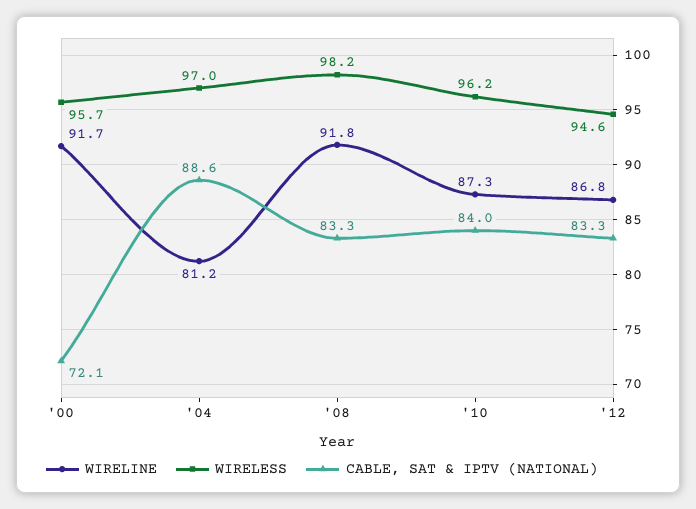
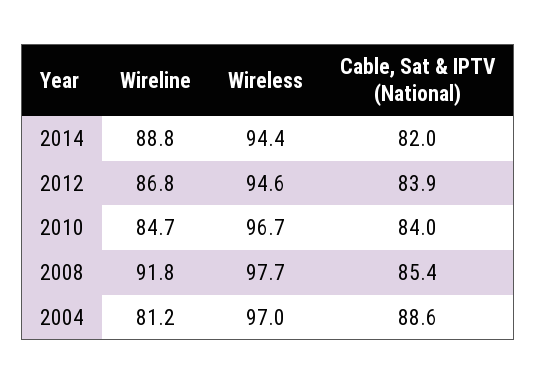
WIRELINE, '00: 91.7 -> none
WIRELESS, '00: 95.7 -> none
CABLE, SAT & IPTV (NATIONAL), '00: 72.1 -> none
WIRELESS, '08: 98.2 -> 97.7
CABLE, SAT & IPTV (NATIONAL), '08: 83.3 -> 85.4
WIRELINE, '10: 87.3 -> 84.7
WIRELESS, '10: 96.2 -> 96.7
CABLE, SAT & IPTV (NATIONAL), '12: 83.3 -> 83.9
WIRELINE, 2014: none -> 88.8
WIRELESS, 2014: none -> 94.4
CABLE, SAT & IPTV (NATIONAL), 2014: none -> 82

